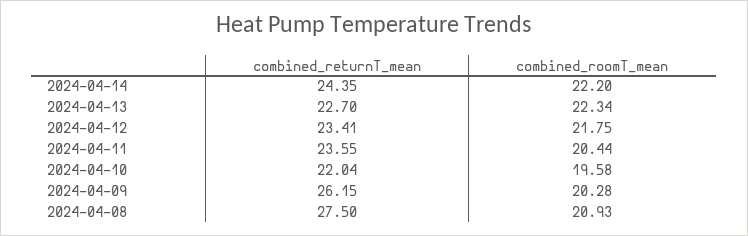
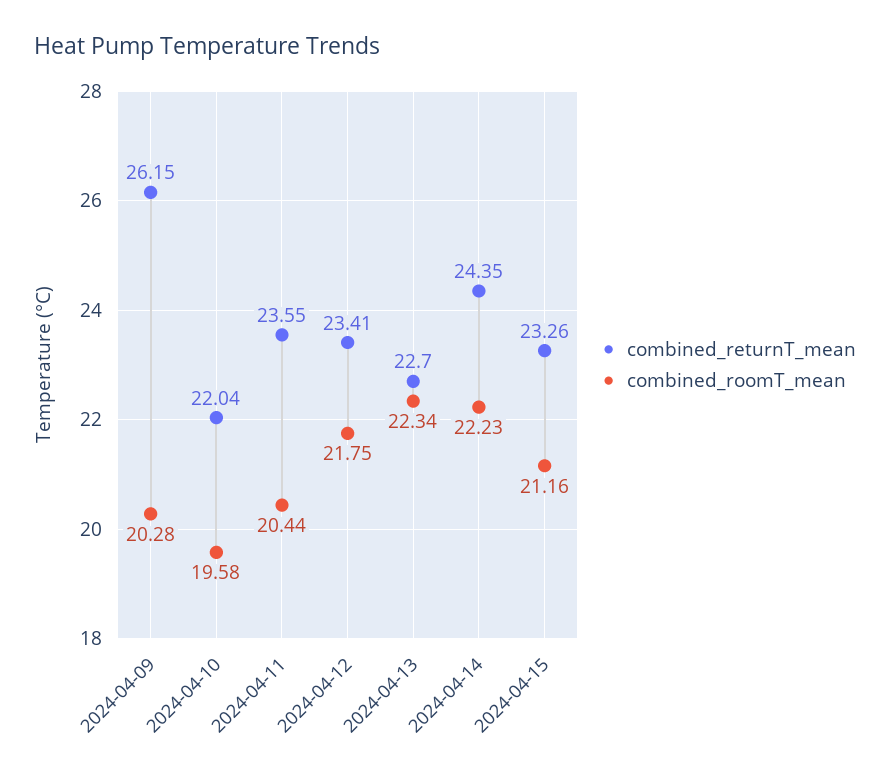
combined_roomT_mean, 2024-04-14: 22.2 -> 22.23
combined_returnT_mean, 2024-04-08: 27.5 -> none
combined_roomT_mean, 2024-04-08: 20.93 -> none
combined_returnT_mean, 2024-04-15: none -> 23.26
combined_roomT_mean, 2024-04-15: none -> 21.16

